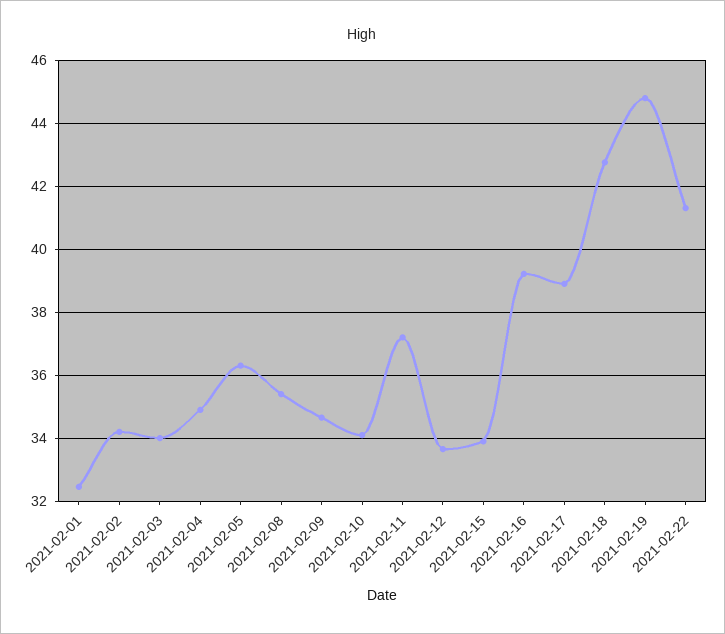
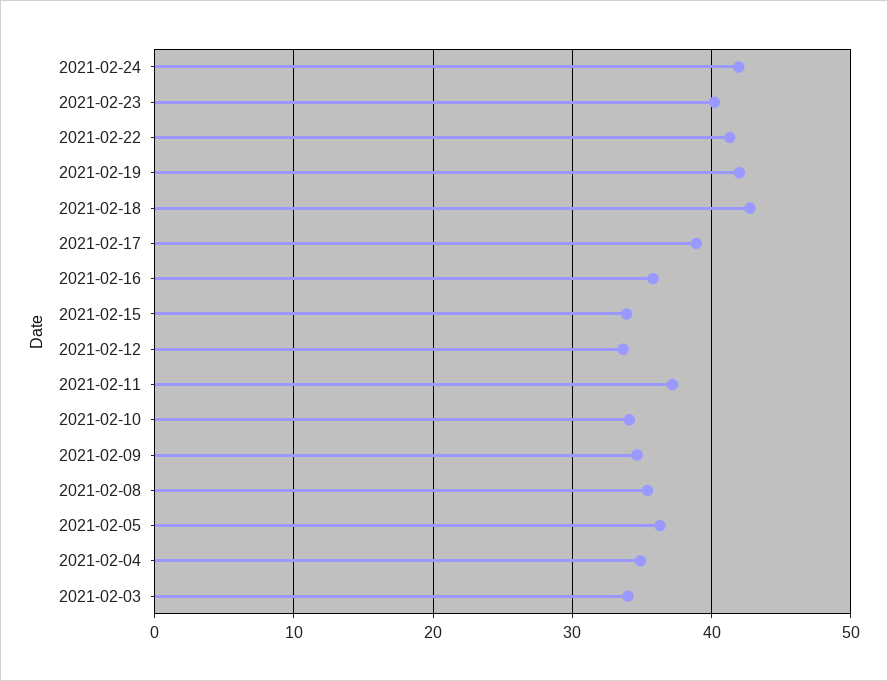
2021-02-01: 32.4 -> none
2021-02-02: 34.2 -> none
2021-02-16: 39.2 -> 36
2021-02-19: 44.8 -> 42
2021-02-24: none -> 42
2021-02-23: none -> 40

